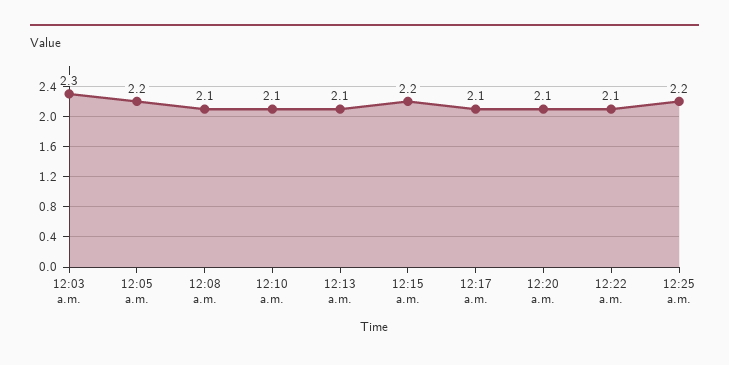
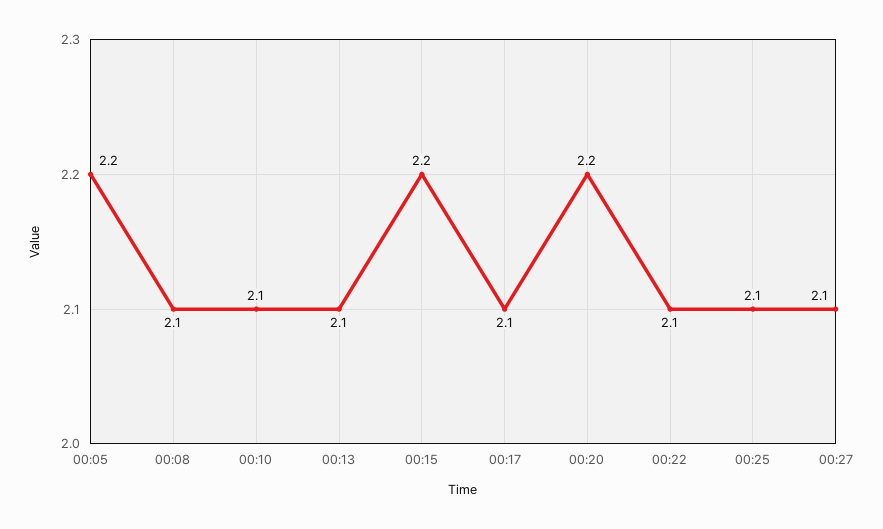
12:03 a.m.: 2.3 -> none
12:20 a.m.: 2.1 -> 2.2
12:25 a.m.: 2.2 -> 2.1
00:27: none -> 2.1

